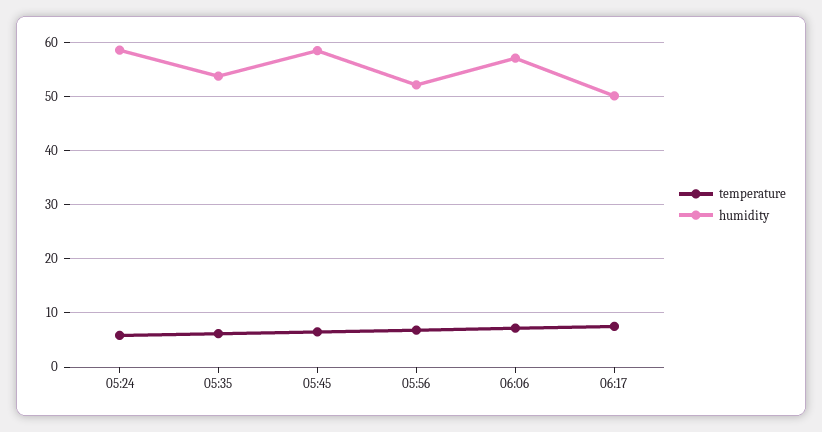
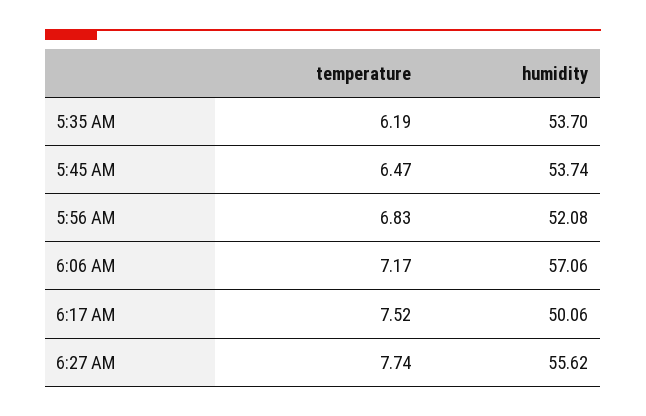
temperature, 05:24: 6 -> none
humidity, 05:24: 58 -> none
humidity, 05:45: 58 -> 53.74
temperature, 6:27 AM: none -> 7.74
humidity, 6:27 AM: none -> 55.62

